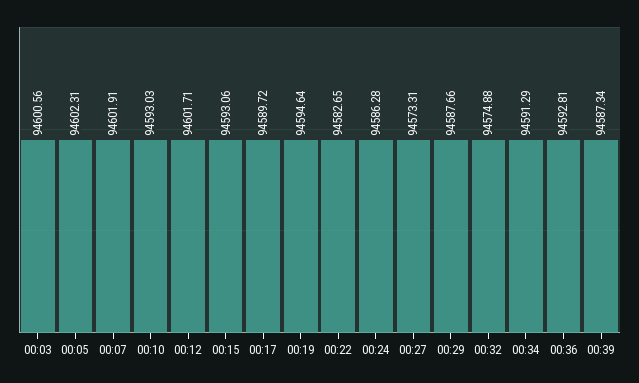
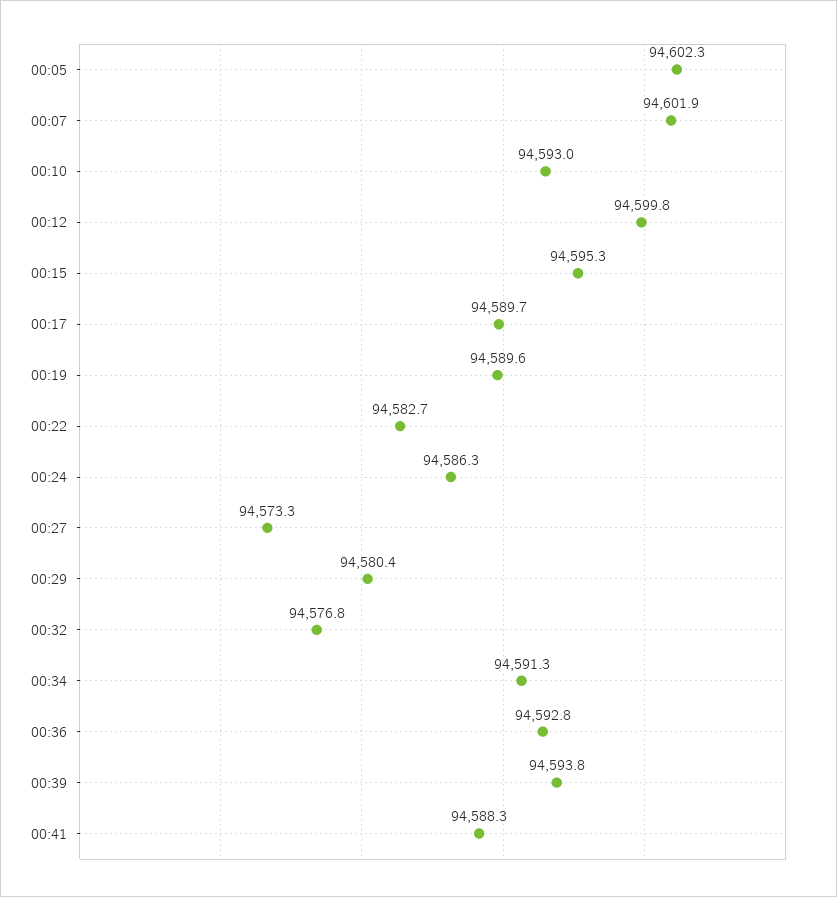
00:03: 94600.56 -> none
00:12: 94601.71 -> 94599.8
00:15: 94593.06 -> 94595.3
00:19: 94594.64 -> 94589.6
00:29: 94587.66 -> 94580.4
00:32: 94574.88 -> 94576.8
00:39: 94587.34 -> 94593.8
00:41: none -> 94588.3

